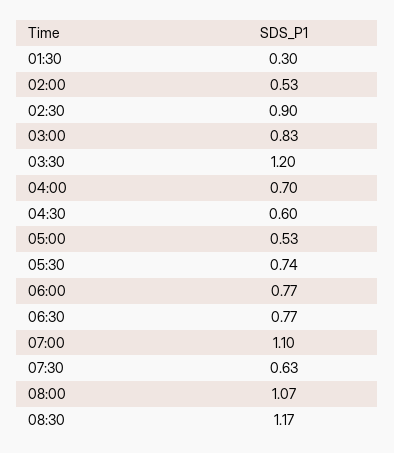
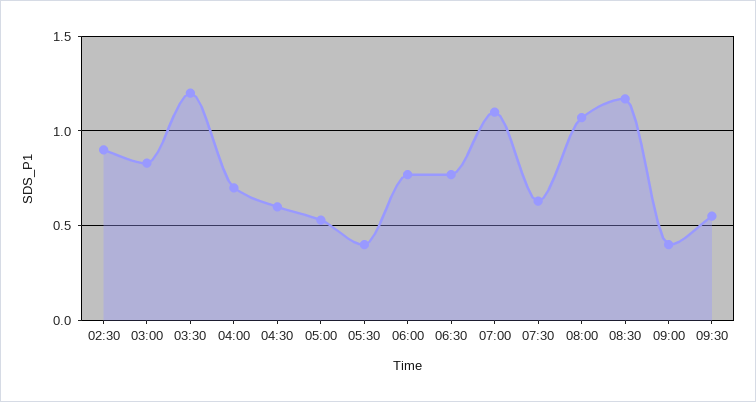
01:30: 0.3 -> none
02:00: 0.53 -> none
05:30: 0.74 -> 0.4
09:00: none -> 0.4
09:30: none -> 0.55

